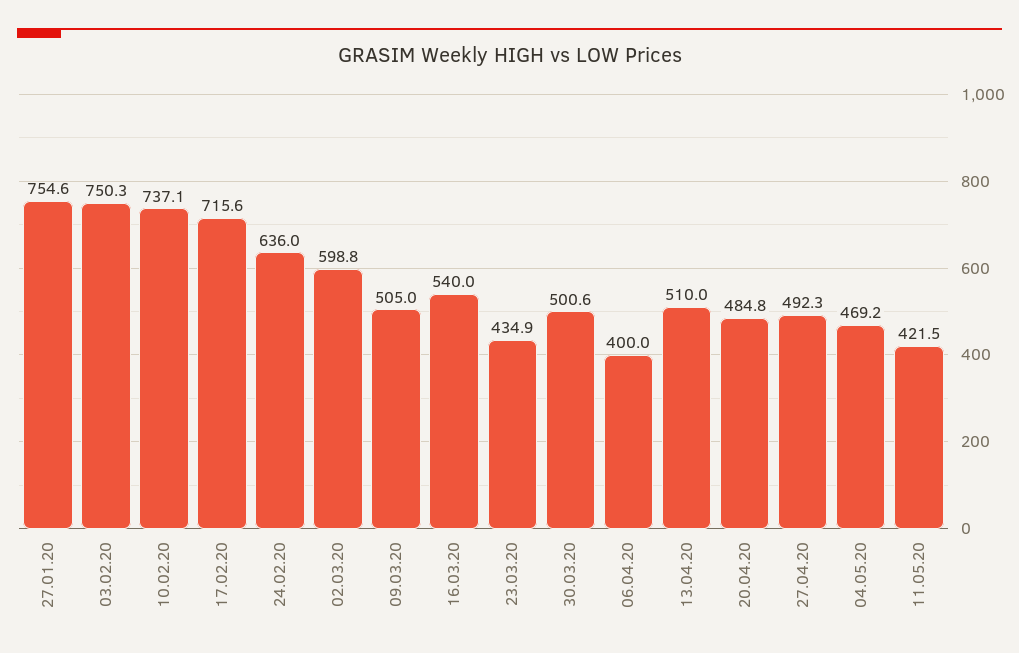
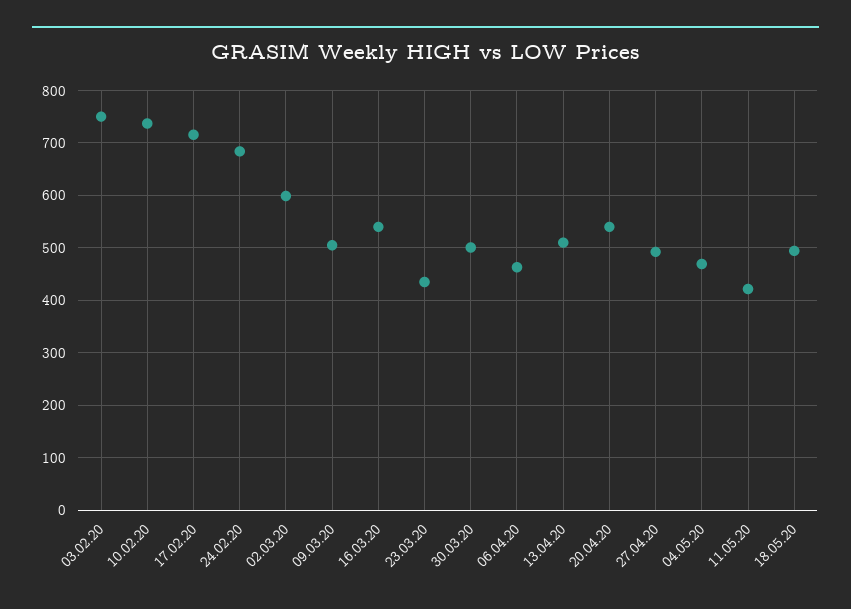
27.01.20: 754.6 -> none
24.02.20: 636 -> 680
06.04.20: 400 -> 460
20.04.20: 484.8 -> 540
18.05.20: none -> 500

